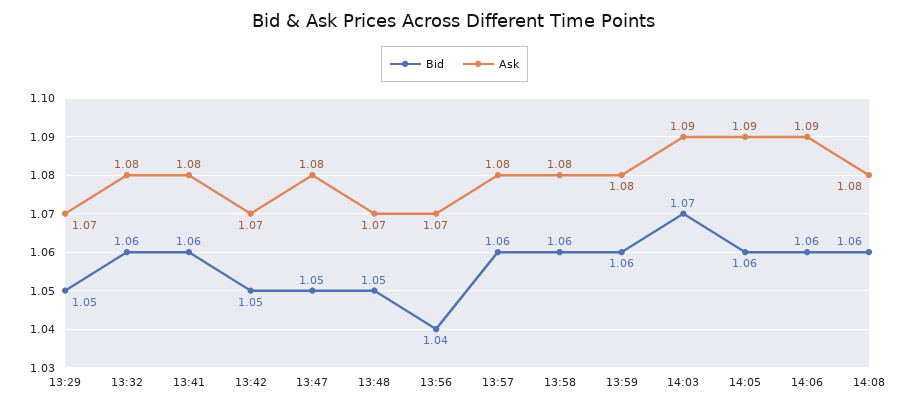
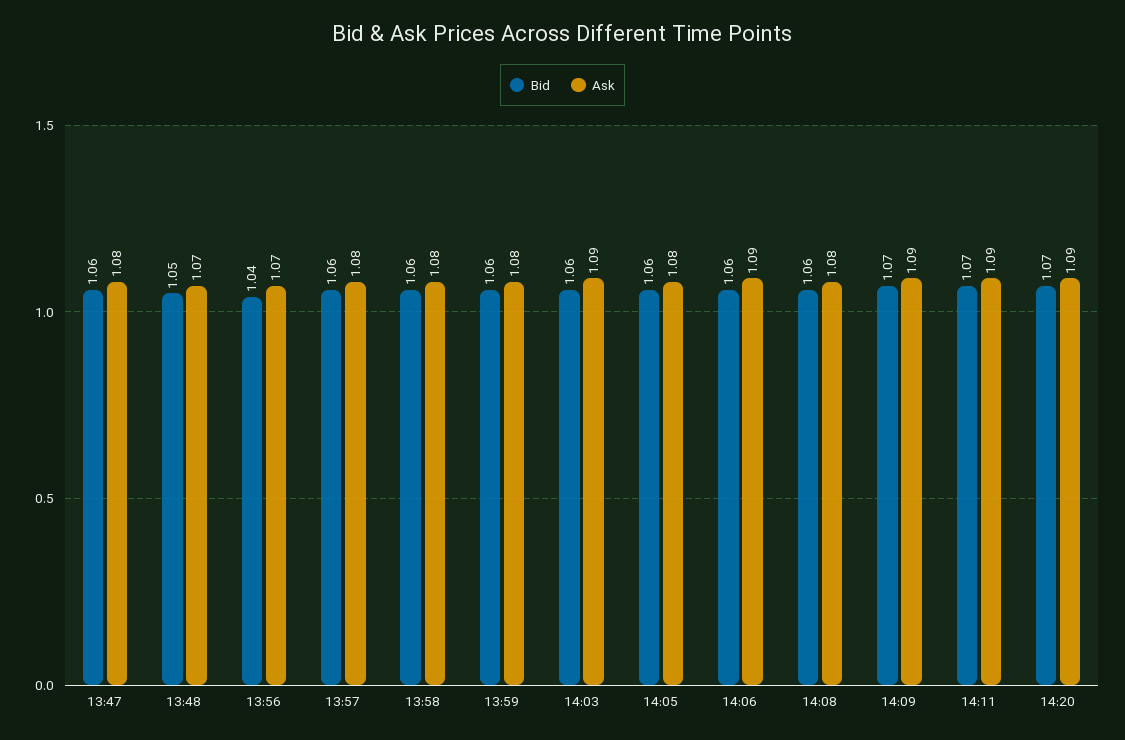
Bid, 13:29: 1.05 -> none
Ask, 13:29: 1.07 -> none
Bid, 13:32: 1.06 -> none
Ask, 13:32: 1.08 -> none
Bid, 13:41: 1.06 -> none
Ask, 13:41: 1.08 -> none
Bid, 13:42: 1.05 -> none
Ask, 13:42: 1.07 -> none
Bid, 13:47: 1.05 -> 1.06
Bid, 14:03: 1.07 -> 1.06
Ask, 14:05: 1.09 -> 1.08
Bid, 14:09: none -> 1.07
Ask, 14:09: none -> 1.09
Bid, 14:11: none -> 1.07
Ask, 14:11: none -> 1.09
Bid, 14:20: none -> 1.07
Ask, 14:20: none -> 1.09

